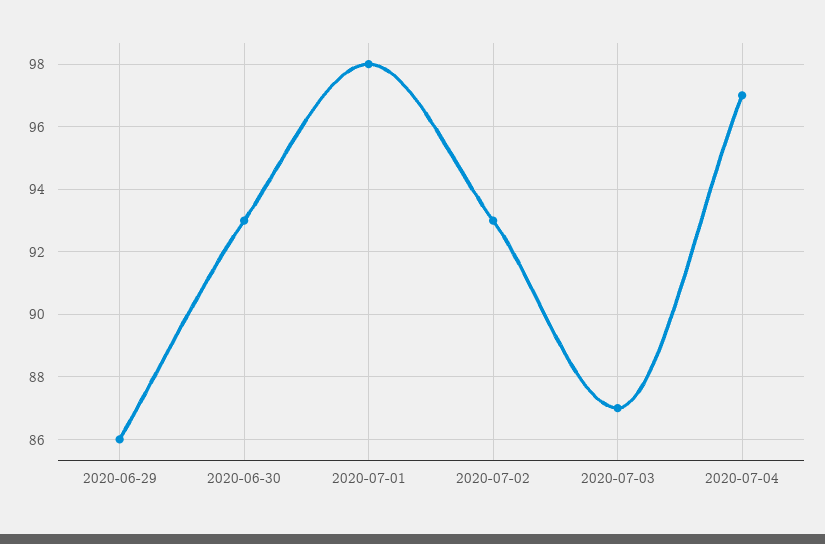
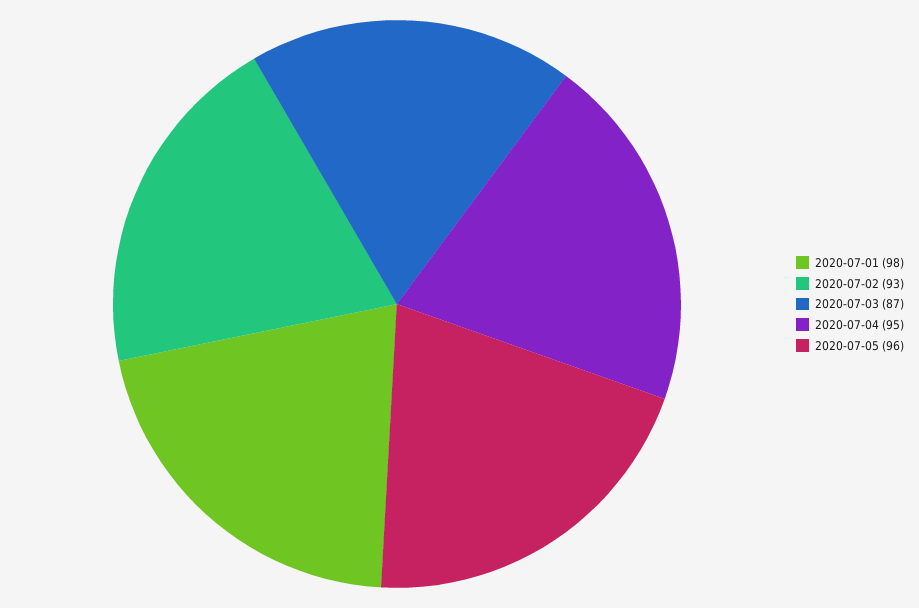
2020-06-29: 86 -> none
2020-06-30: 93 -> none
2020-07-04: 97 -> 95
2020-07-05: none -> 96

